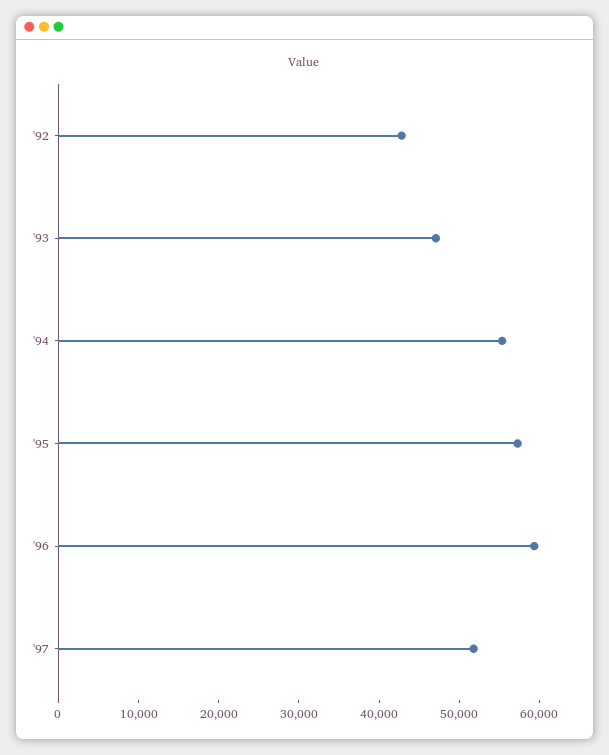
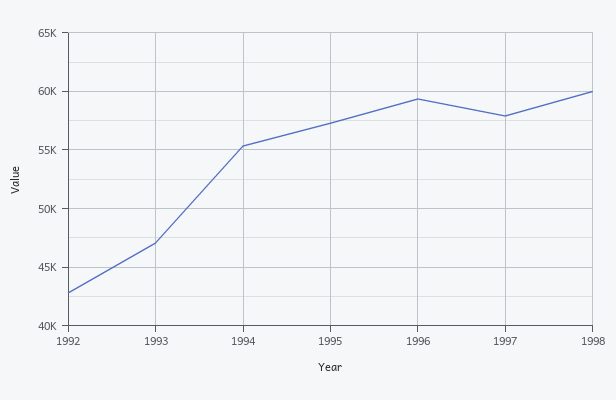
'97: 52000 -> 58000
1998: none -> 60000

